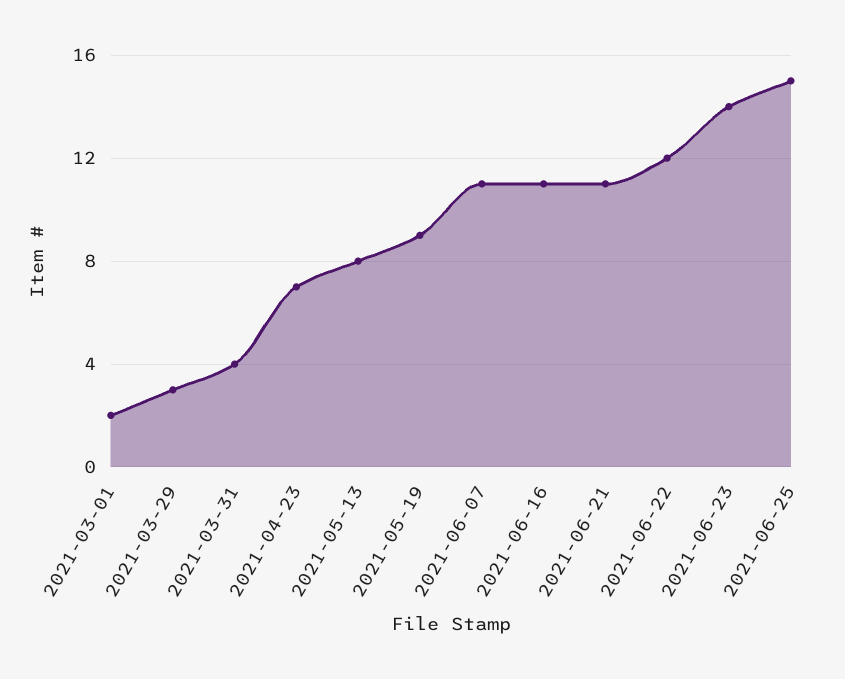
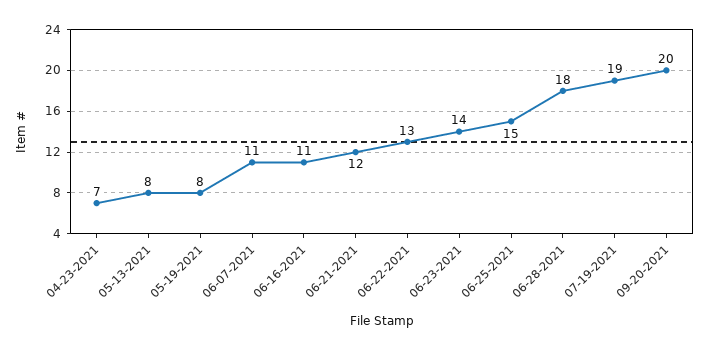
2021-03-01: 2 -> none
2021-03-29: 3 -> none
2021-03-31: 4 -> none
2021-05-19: 9 -> 8
2021-06-21: 11 -> 12
2021-06-22: 12 -> 13
06-28-2021: none -> 18
07-19-2021: none -> 19
09-20-2021: none -> 20

